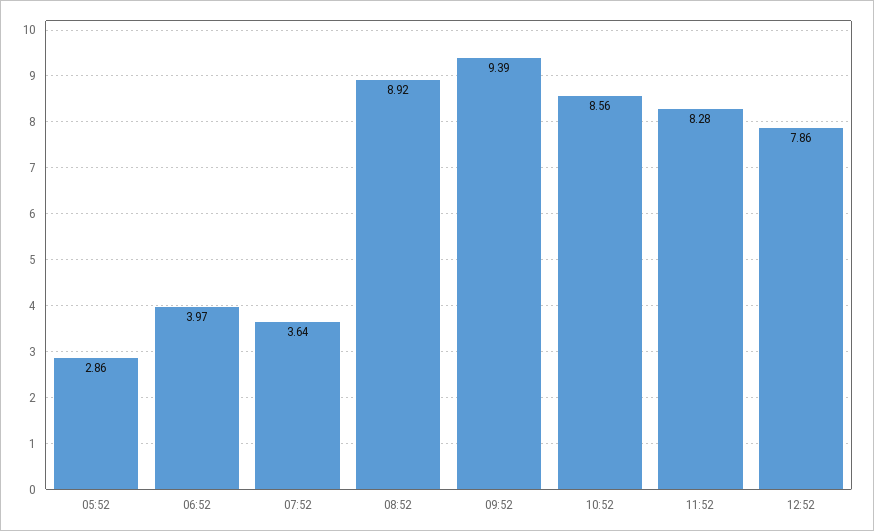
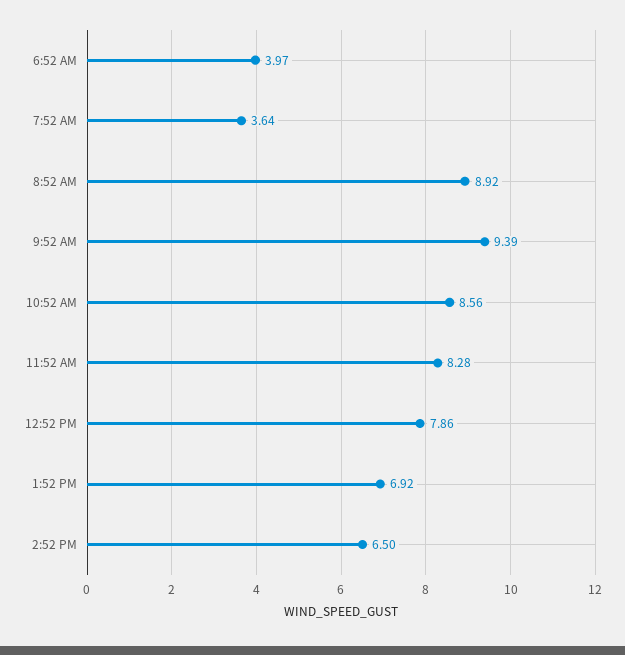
05:52: 2.86 -> none
1:52 PM: none -> 6.92
2:52 PM: none -> 6.5

